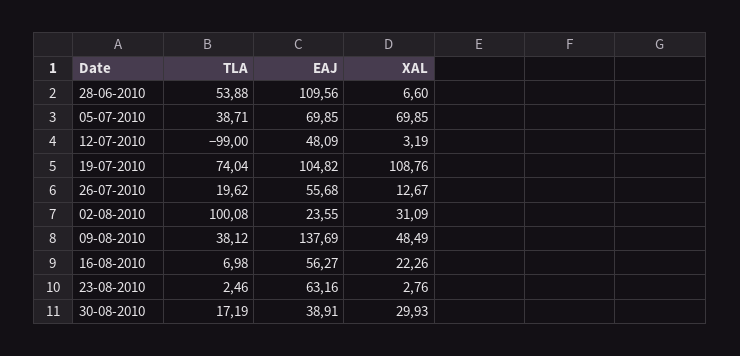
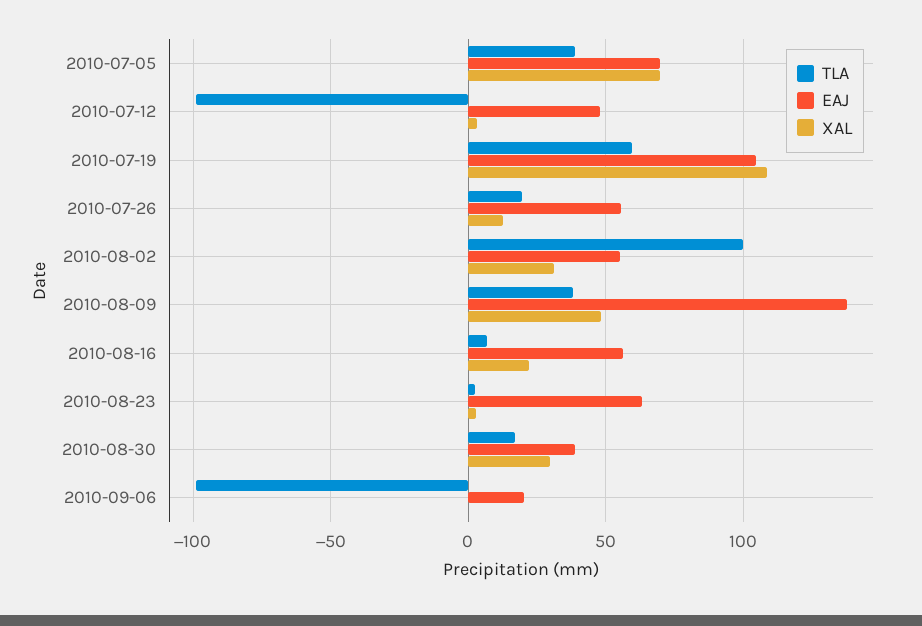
TLA, 28-06-2010: 53.88 -> none
EAJ, 28-06-2010: 109.56 -> none
XAL, 28-06-2010: 6.6 -> none
TLA, 19-07-2010: 74.04 -> 60
EAJ, 02-08-2010: 23.55 -> 55
TLA, 2010-09-06: none -> -100
EAJ, 2010-09-06: none -> 20
XAL, 2010-09-06: none -> 0

